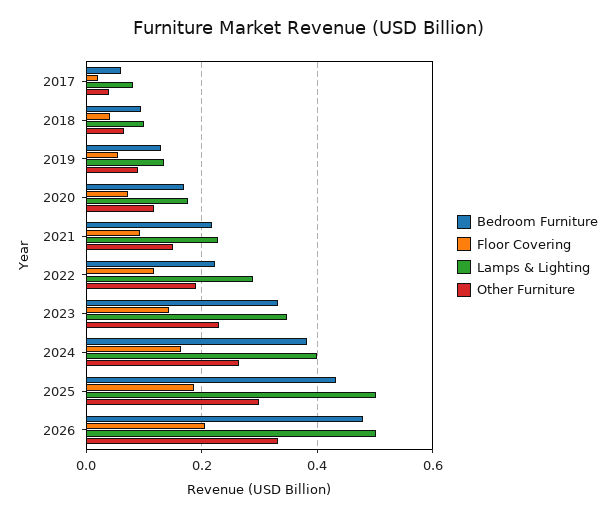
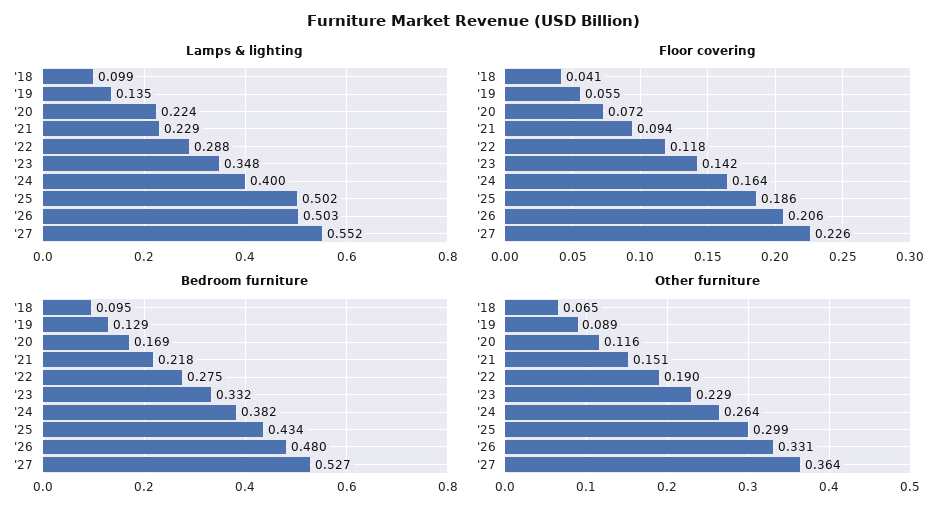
Bedroom Furniture, 2017: 0.06 -> none
Floor Covering, 2017: 0.02 -> none
Lamps & Lighting, 2017: 0.08 -> none
Other Furniture, 2017: 0.04 -> none
Lamps & Lighting, 2020: 0.18 -> 0.224
Bedroom Furniture, 2022: 0.22 -> 0.275
Lamps & Lighting, '27: none -> 0.552
Floor Covering, '27: none -> 0.226
Bedroom Furniture, '27: none -> 0.527
Other Furniture, '27: none -> 0.364

